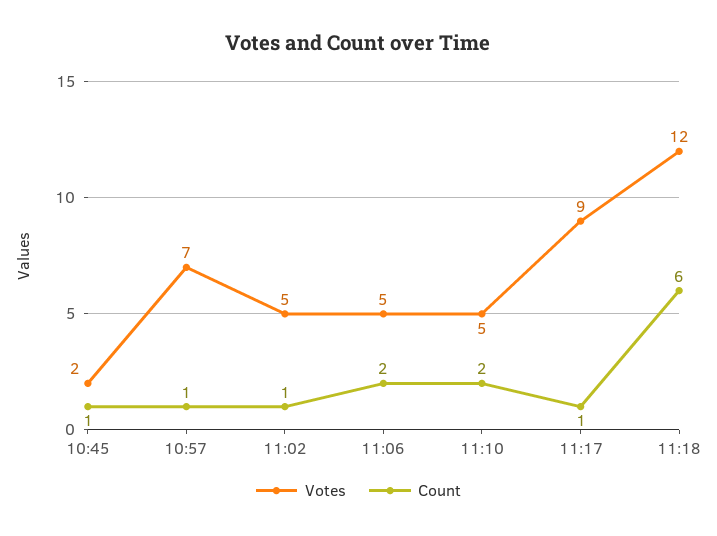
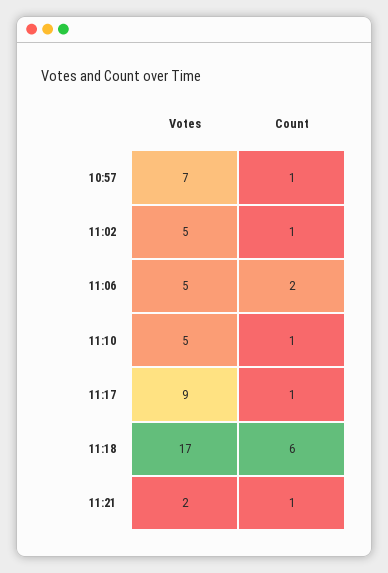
Votes, 10:45: 2 -> none
Count, 10:45: 1 -> none
Count, 11:10: 2 -> 1
Votes, 11:18: 12 -> 17
Votes, 11:21: none -> 2
Count, 11:21: none -> 1

